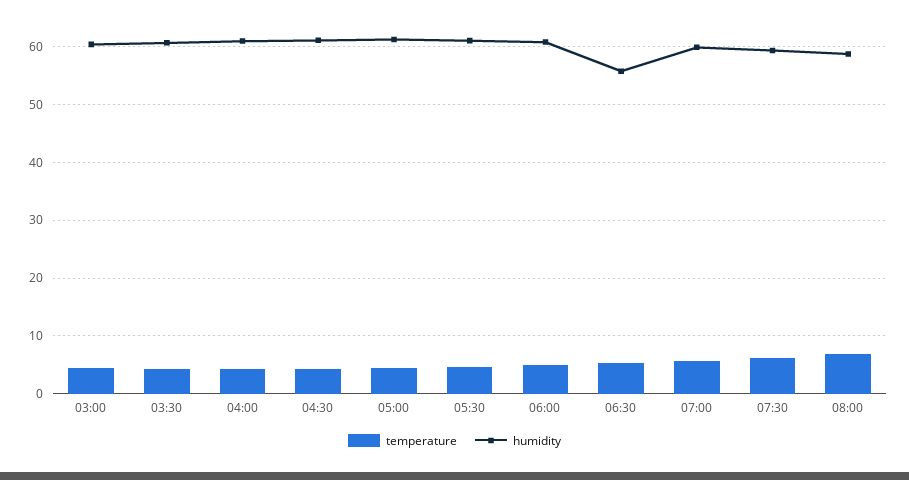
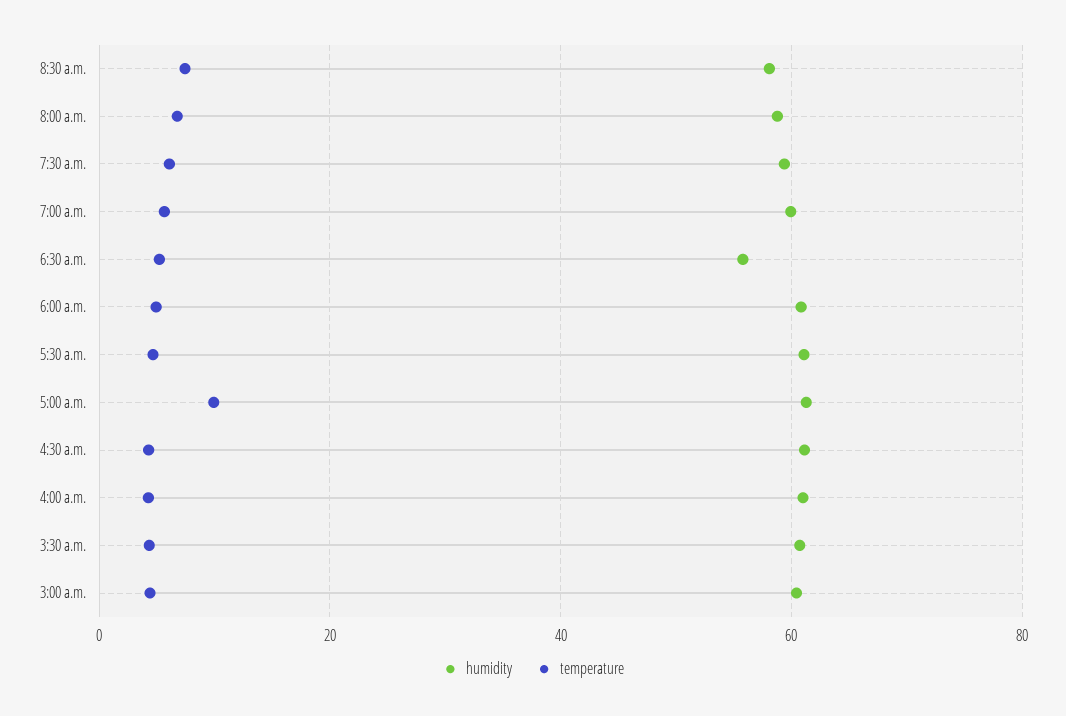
temperature, 05:00: 4 -> 10
humidity, 8:30 a.m.: none -> 58
temperature, 8:30 a.m.: none -> 8

